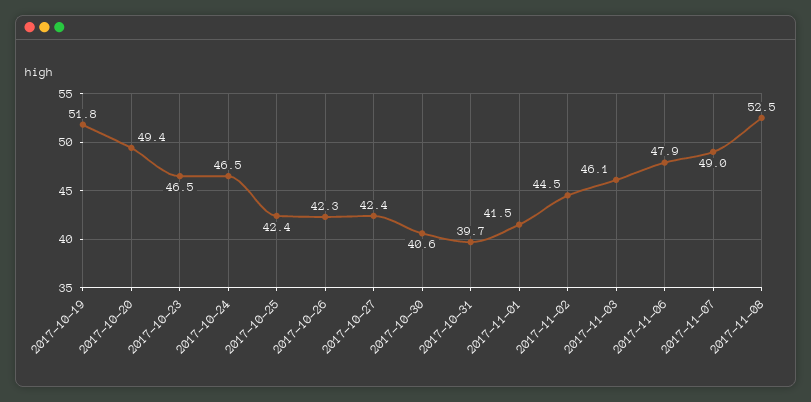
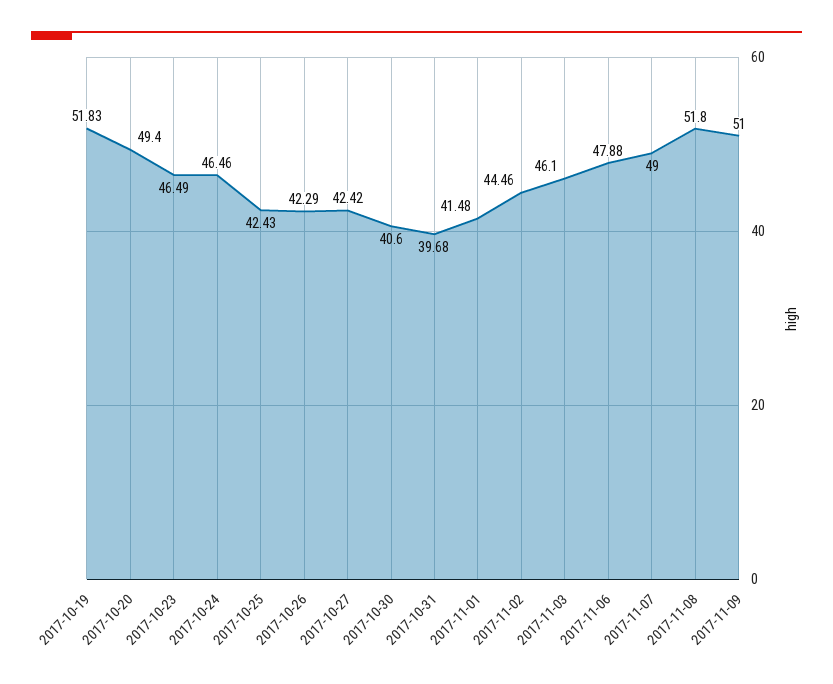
2017-11-08: 52.5 -> 51.8
2017-11-09: none -> 51

